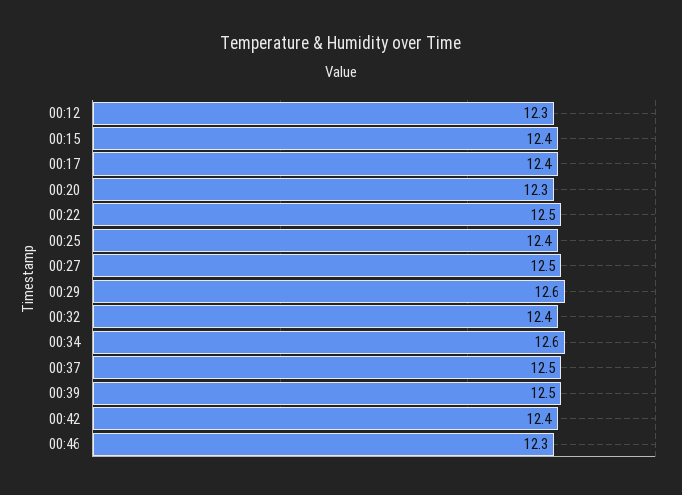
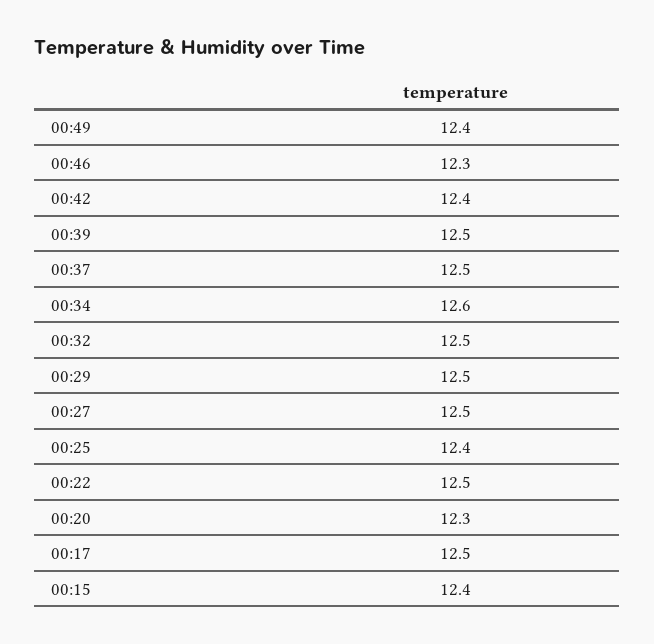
00:12: 12.3 -> none
00:17: 12.4 -> 12.5
00:29: 12.6 -> 12.5
00:32: 12.4 -> 12.5
00:49: none -> 12.4

